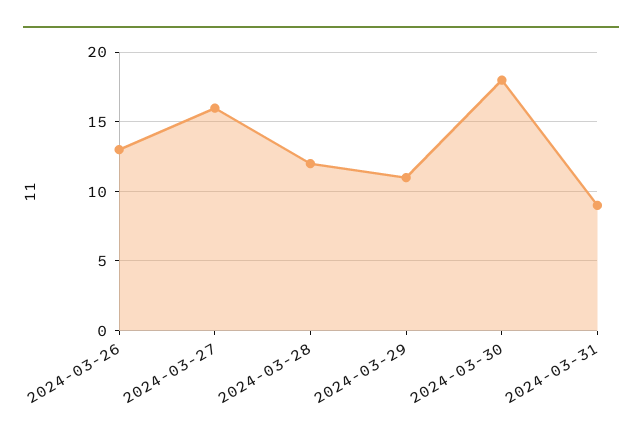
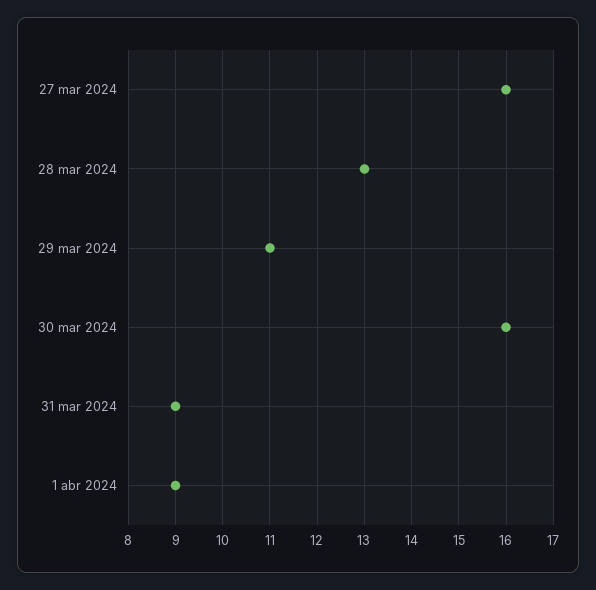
2024-03-26: 13 -> none
2024-03-28: 12 -> 13
2024-03-30: 18 -> 16
1 abr 2024: none -> 9

